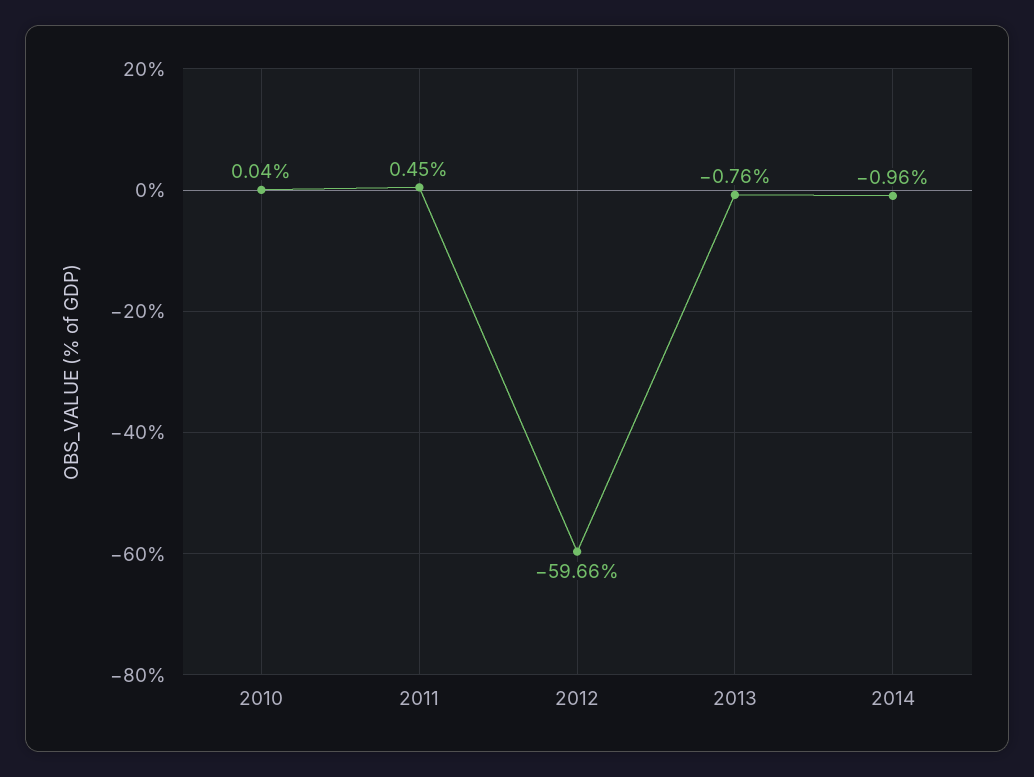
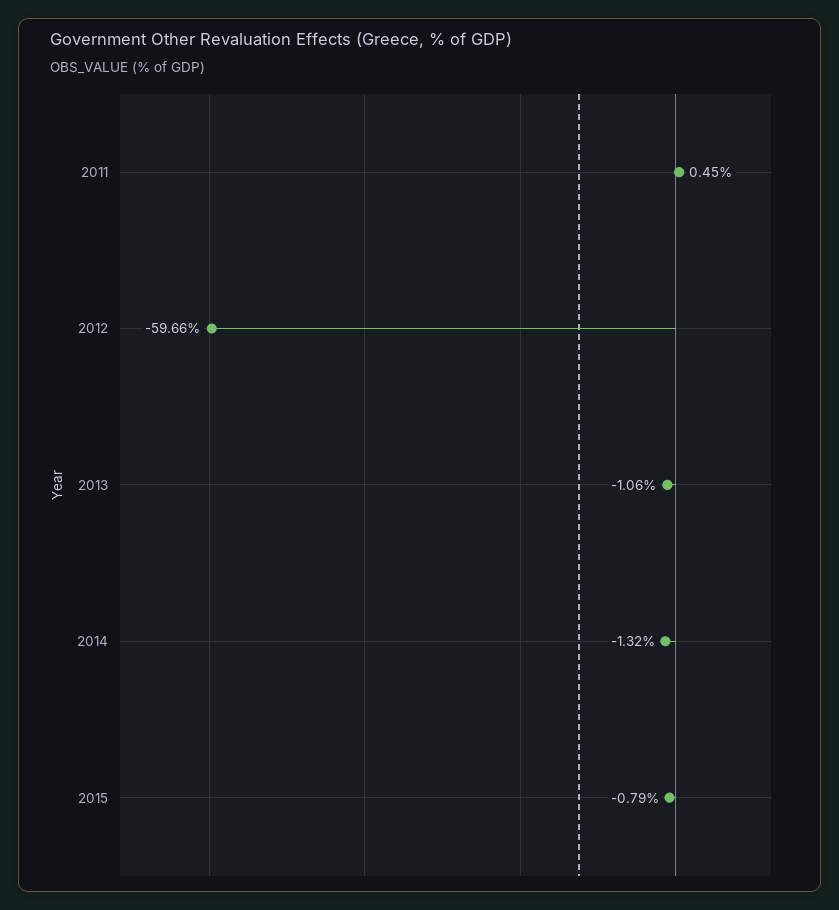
2010: 0.04 -> none
2013: -0.76 -> -1.06
2014: -0.96 -> -1.32
2015: none -> -0.79

